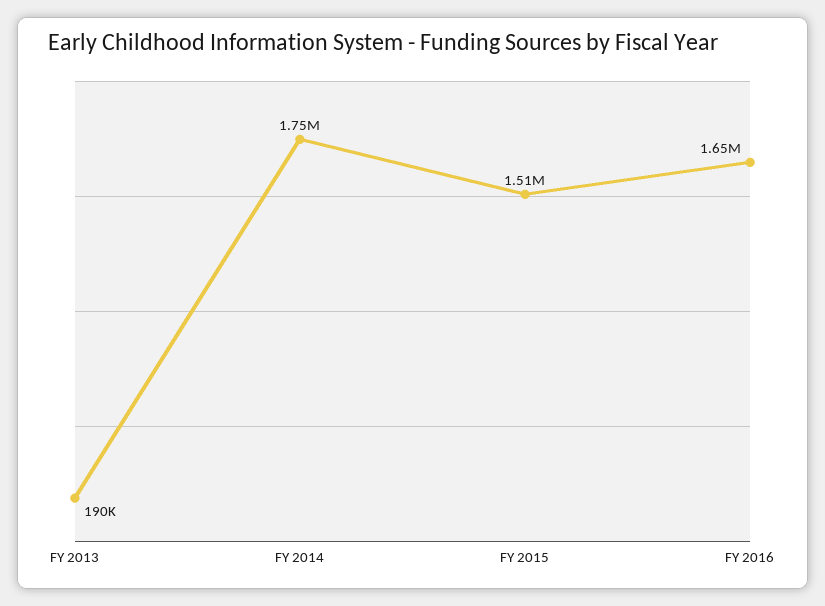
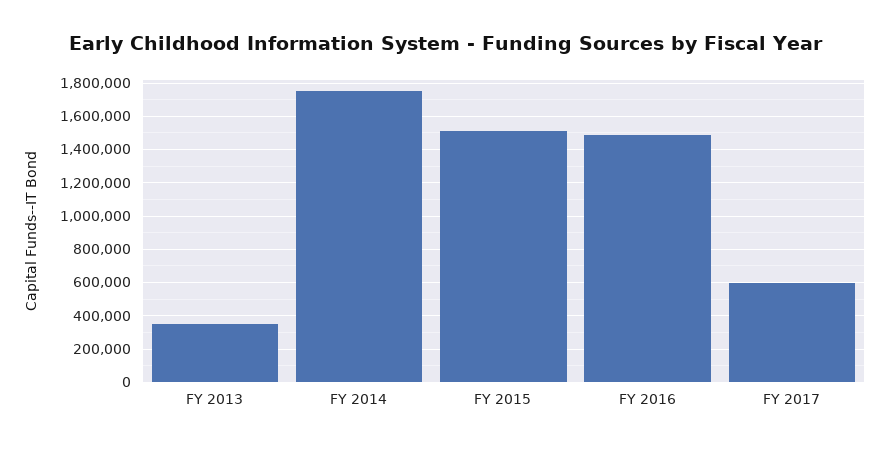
FY 2013: 190000 -> 350000
FY 2016: 1650000 -> 1500000
FY 2017: none -> 600000

